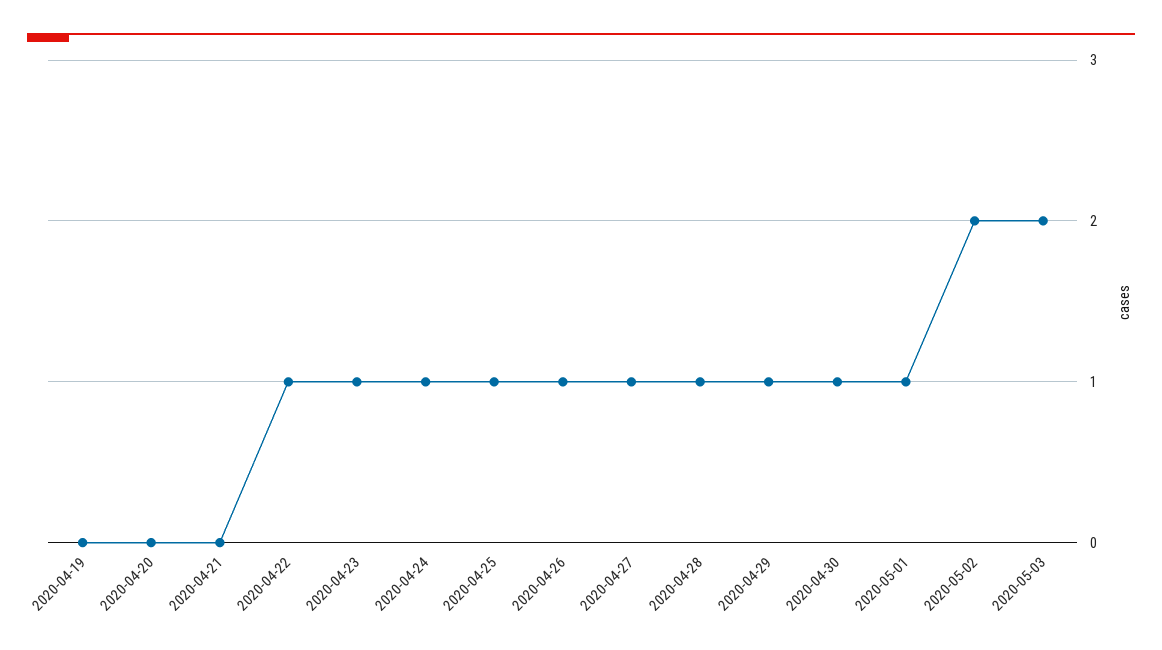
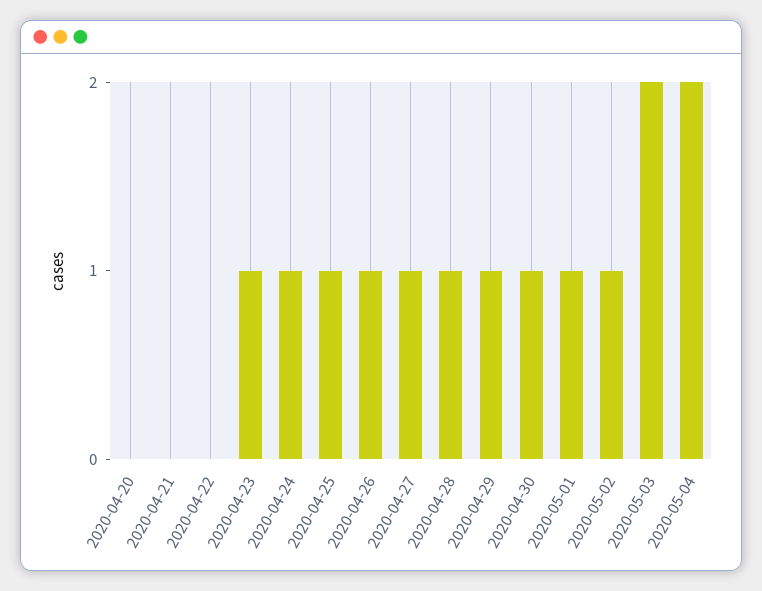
2020-04-19: 0 -> none
2020-04-22: 1 -> 0
2020-05-02: 2 -> 1
2020-05-04: none -> 2

